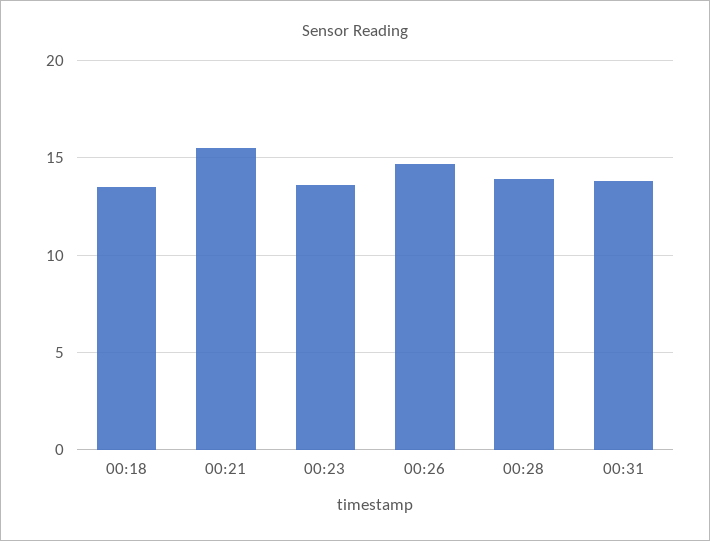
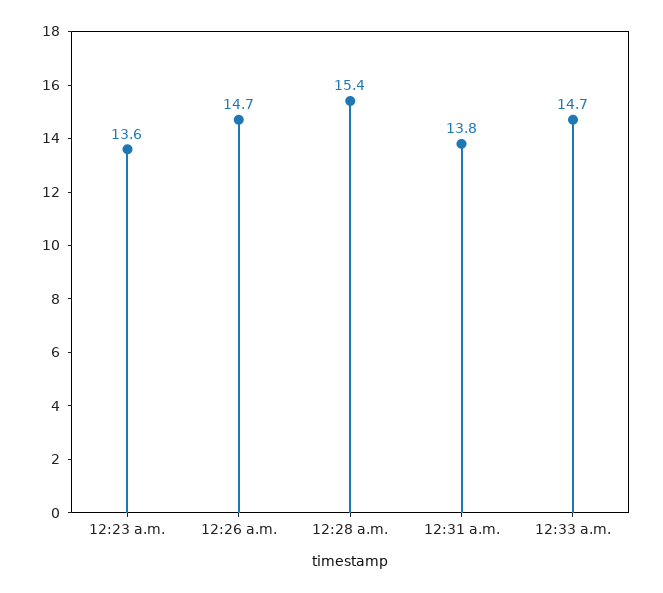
00:18: 13.5 -> none
00:21: 15.5 -> none
00:28: 14 -> 15.4
12:33 a.m.: none -> 14.7

